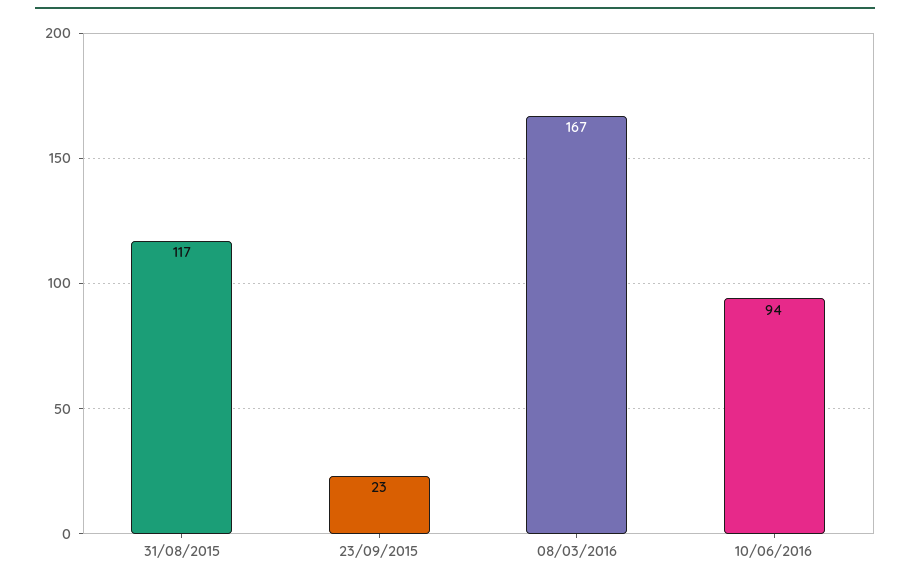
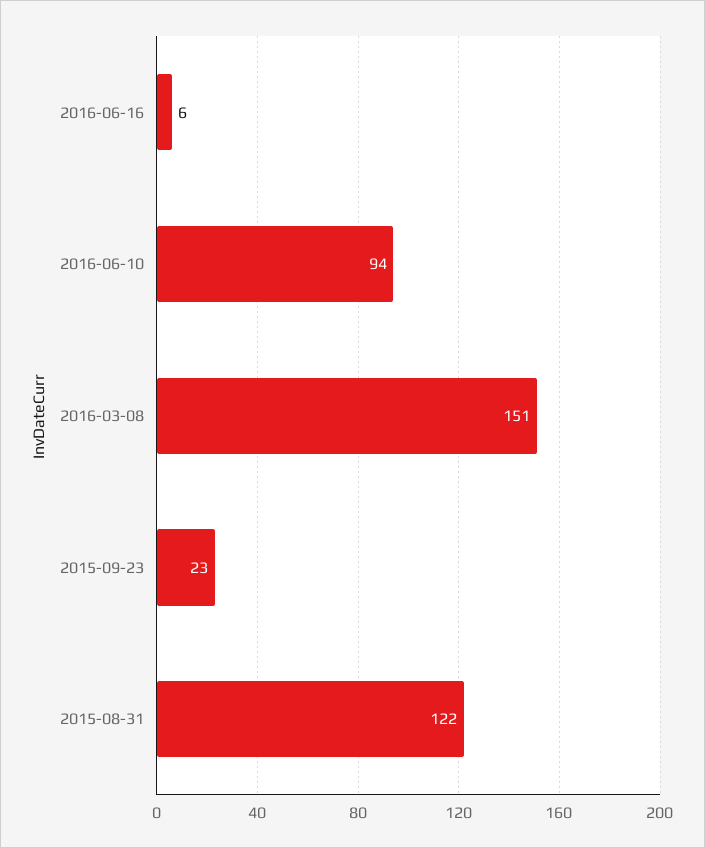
31/08/2015: 117 -> 122
08/03/2016: 167 -> 151
2016-06-16: none -> 6

